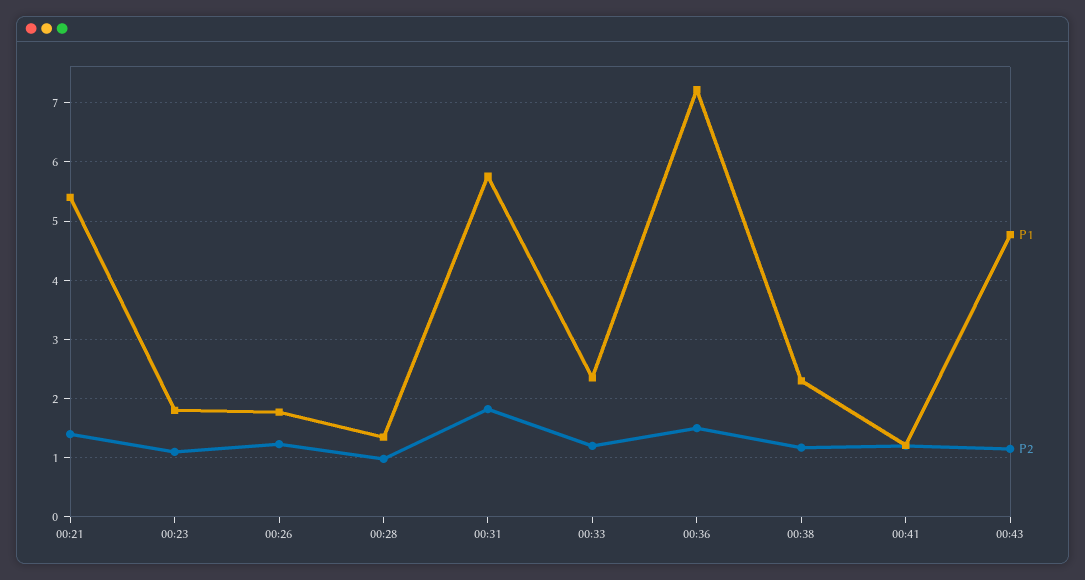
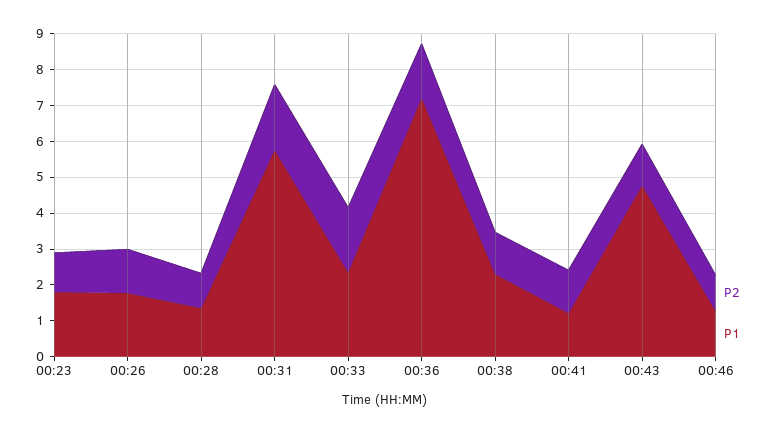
P1, 00:21: 5.4 -> none
P2, 00:21: 1.4 -> none
P2, 00:33: 1.2 -> 1.75
P2, 00:46: none -> 1
P1, 00:46: none -> 1.25

